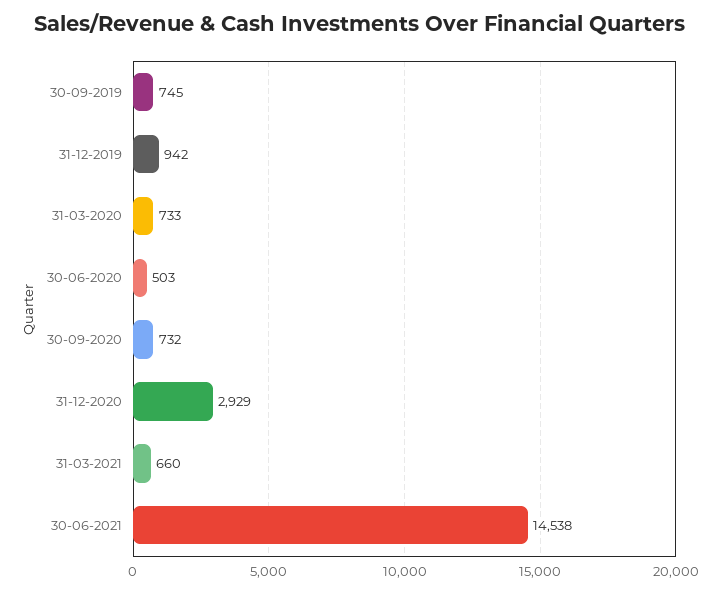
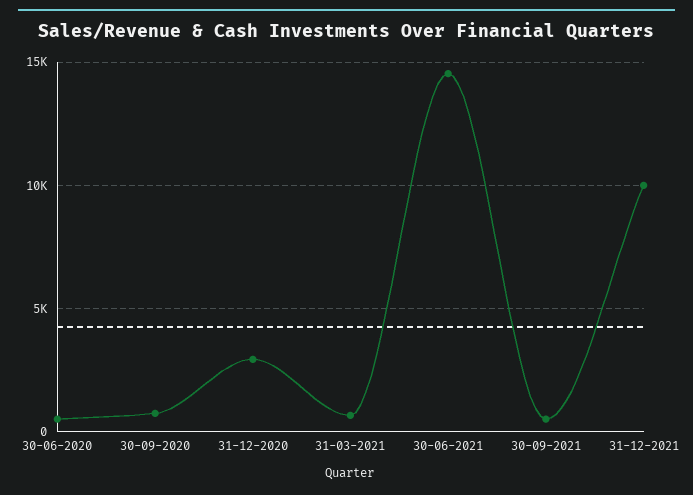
30-09-2019: 745 -> none
31-12-2019: 942 -> none
31-03-2020: 733 -> none
30-09-2021: none -> 500
31-12-2021: none -> 10000

